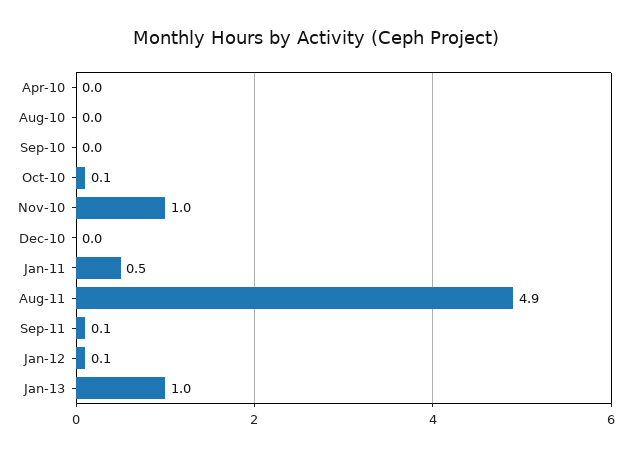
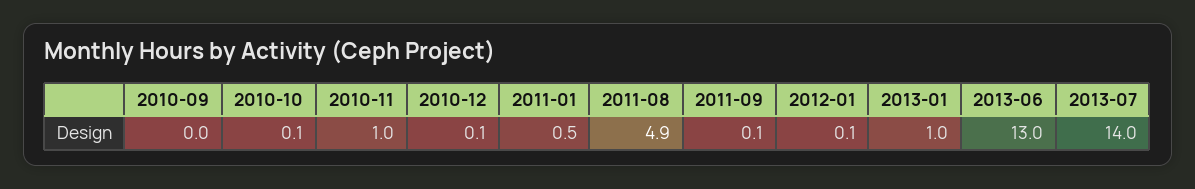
Apr-10: 0 -> none
Aug-10: 0 -> none
Dec-10: 0 -> 0.1
2013-06: none -> 13
2013-07: none -> 14

